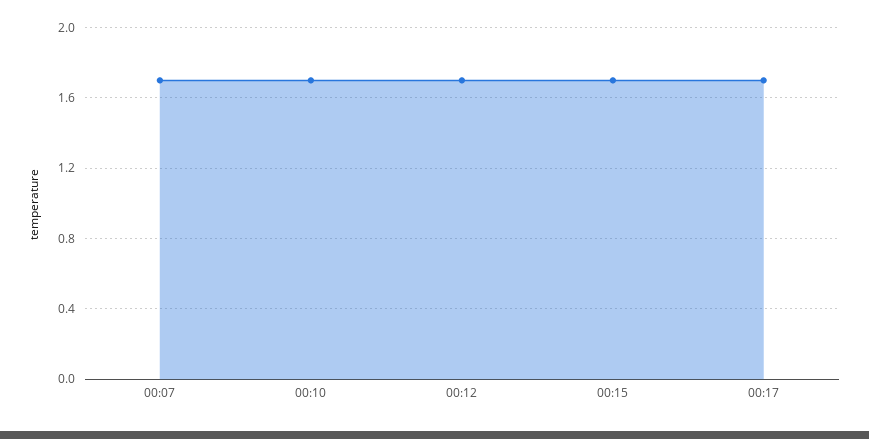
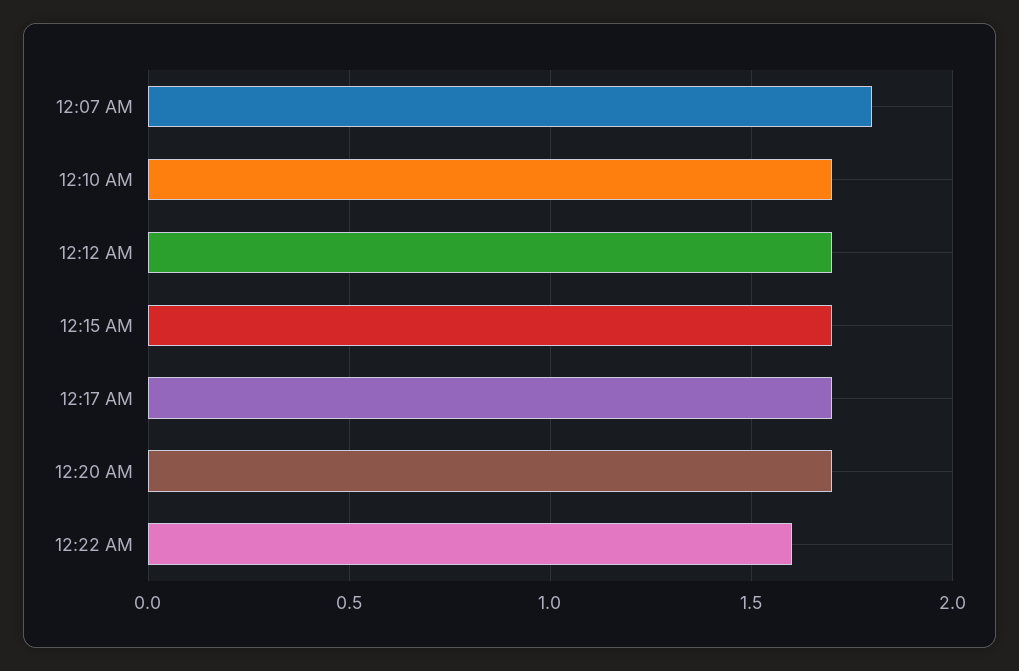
00:07: 1.7 -> 1.8
12:20 AM: none -> 1.7
12:22 AM: none -> 1.6

